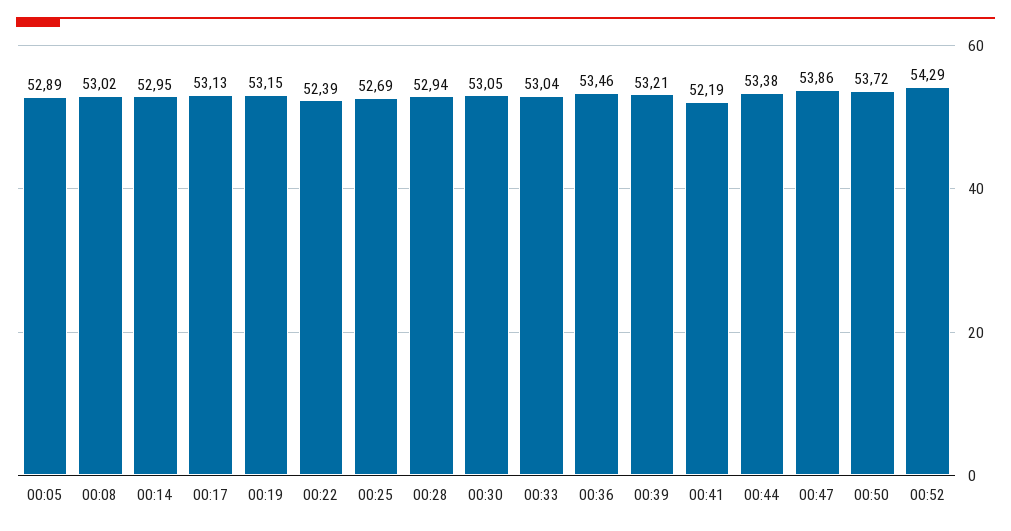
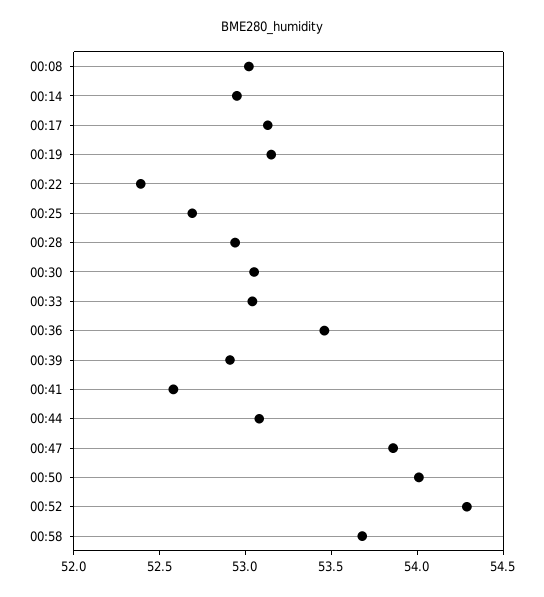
00:05: 52.89 -> none
00:39: 53.21 -> 52.9
00:41: 52.19 -> 52.6
00:44: 53.38 -> 53.1
00:50: 53.72 -> 54
00:58: none -> 53.7

